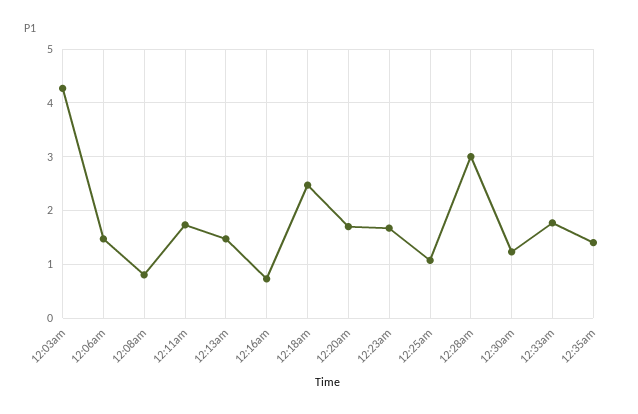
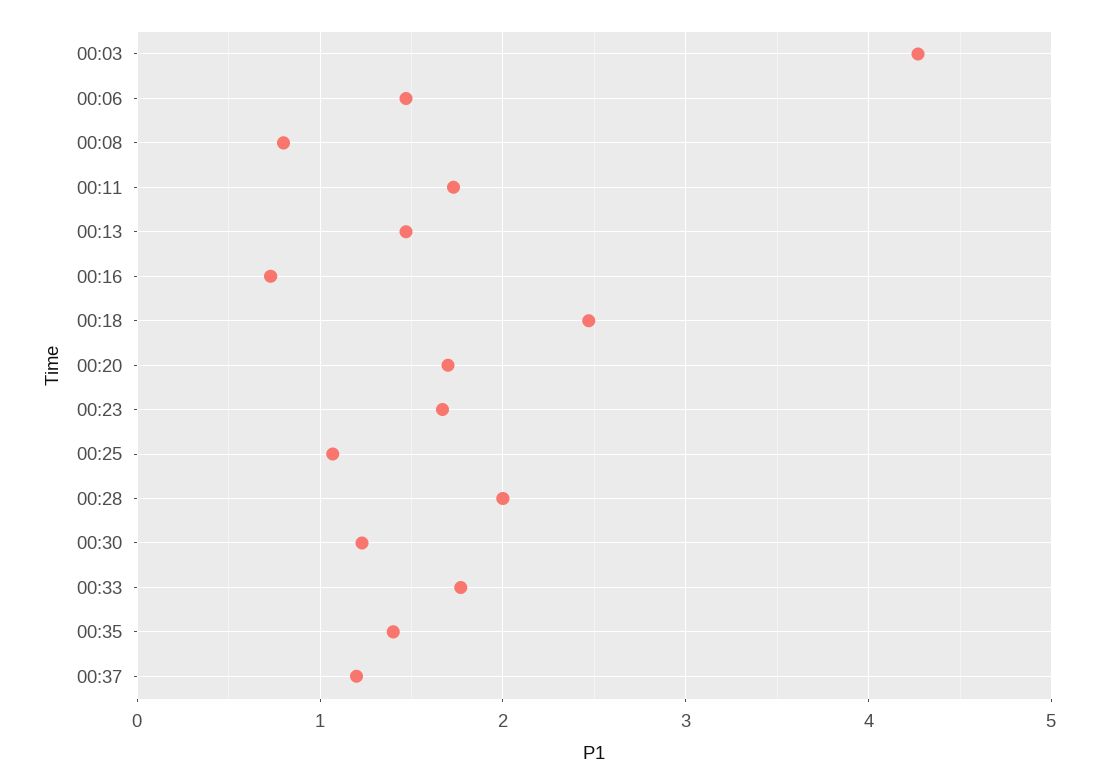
12:28am: 3 -> 2
00:37: none -> 1.2

